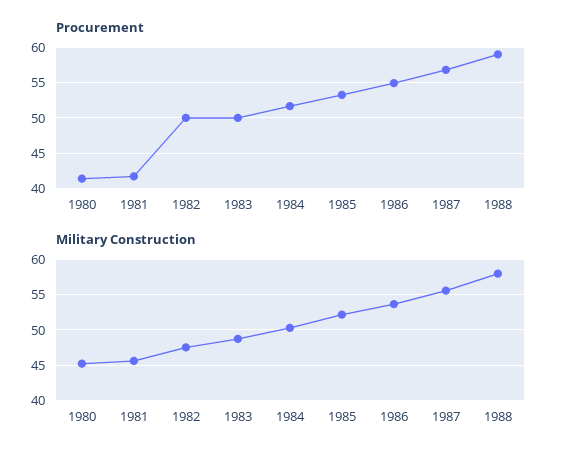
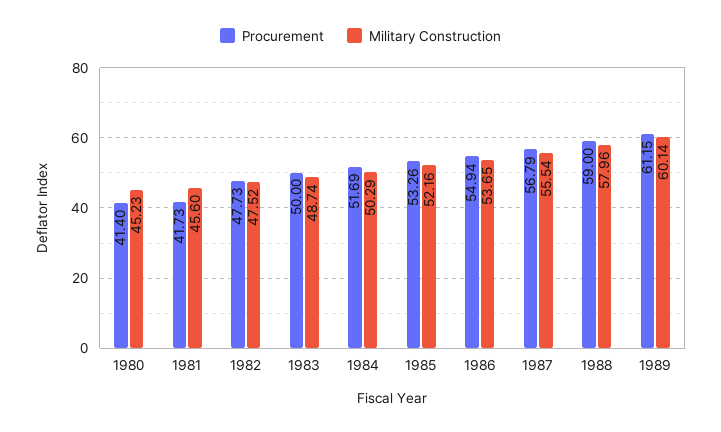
Procurement, 1982: 50 -> 47.73
Procurement, 1989: none -> 61.15
Military Construction, 1989: none -> 60.14

